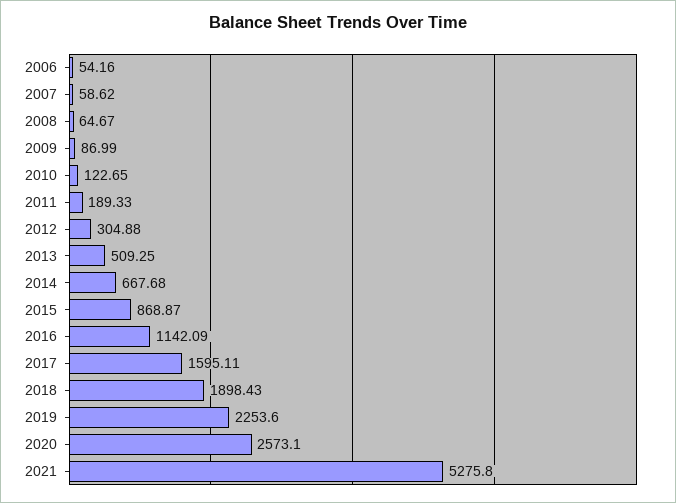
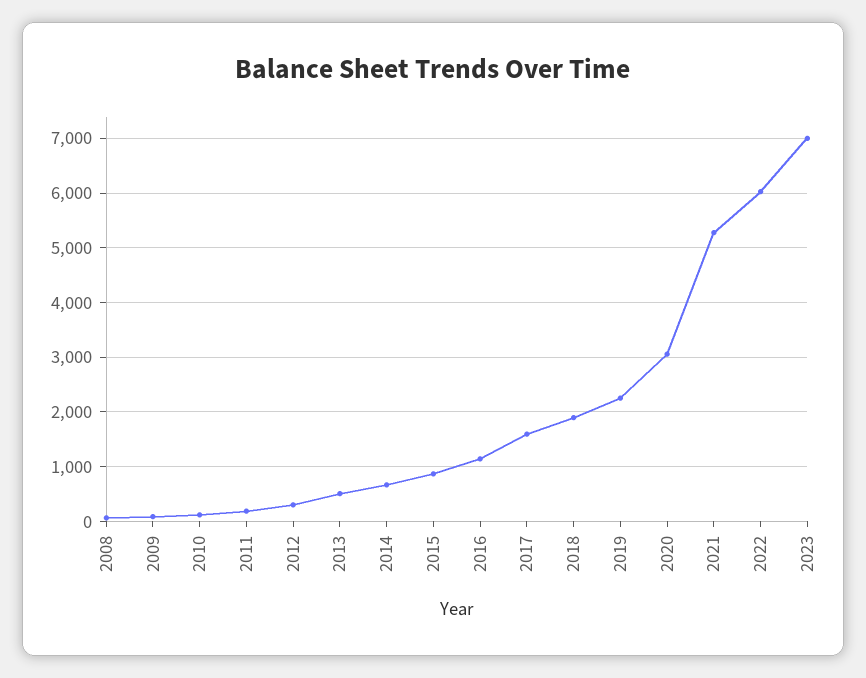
2006: 54.16 -> none
2007: 58.62 -> none
2020: 2573.1 -> 3000
2022: none -> 6000
2023: none -> 7000

